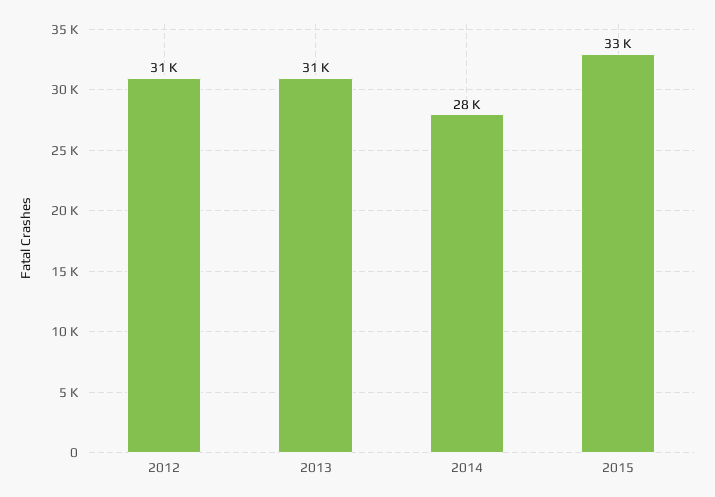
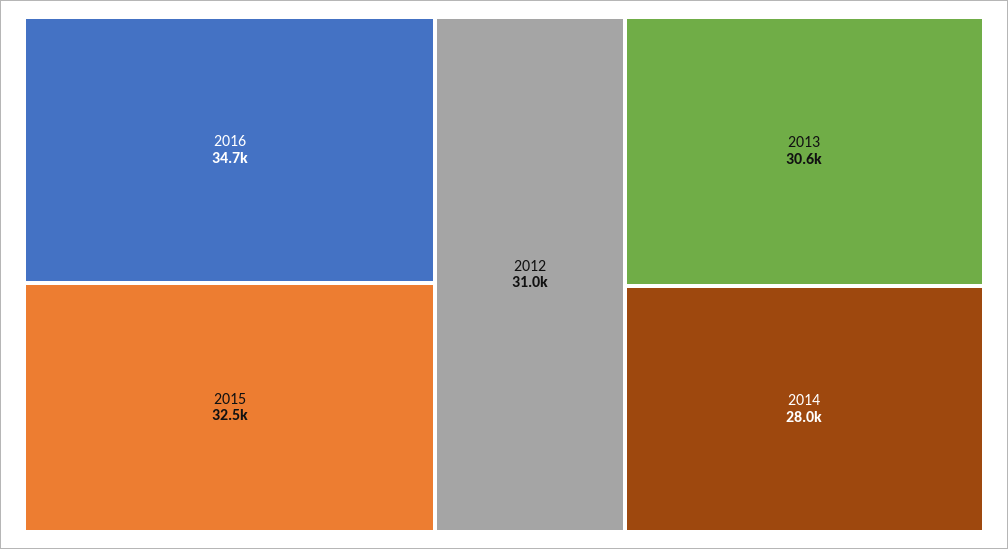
2016: none -> 34700

